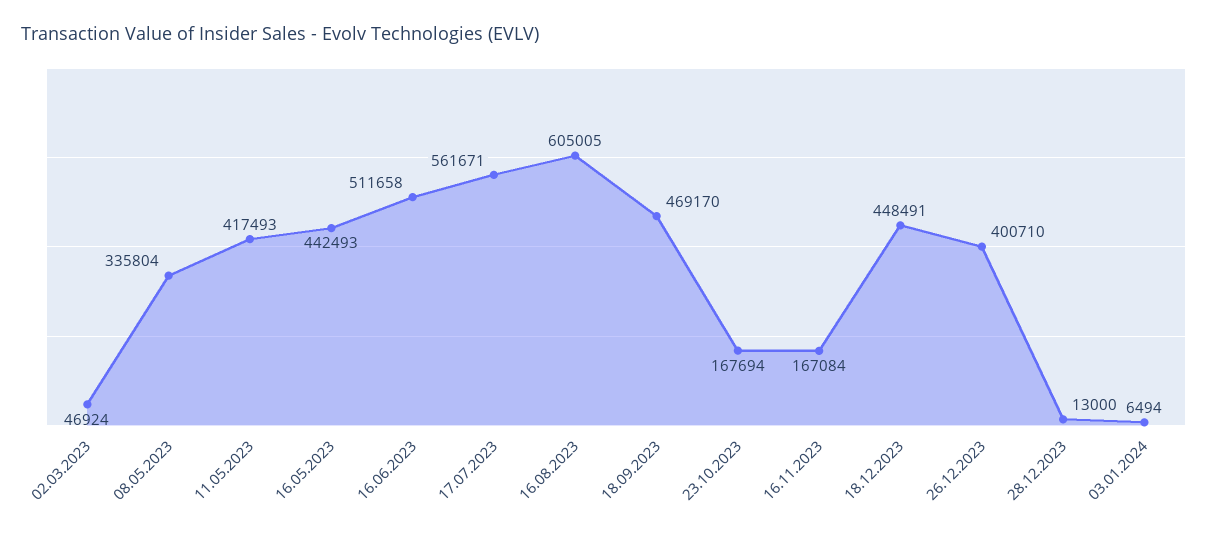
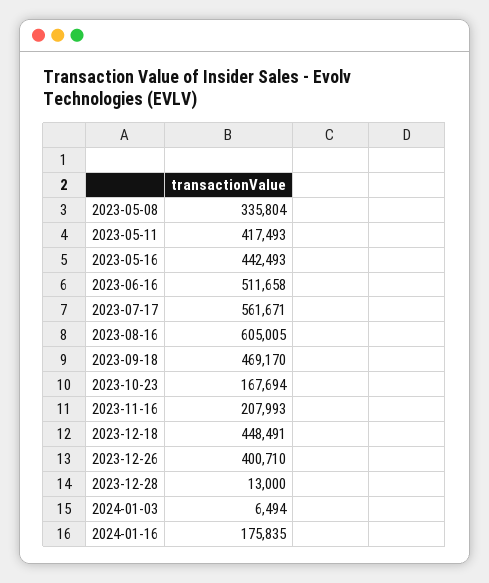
02.03.2023: 46924 -> none
16.11.2023: 167084 -> 207993
2024-01-16: none -> 175835

